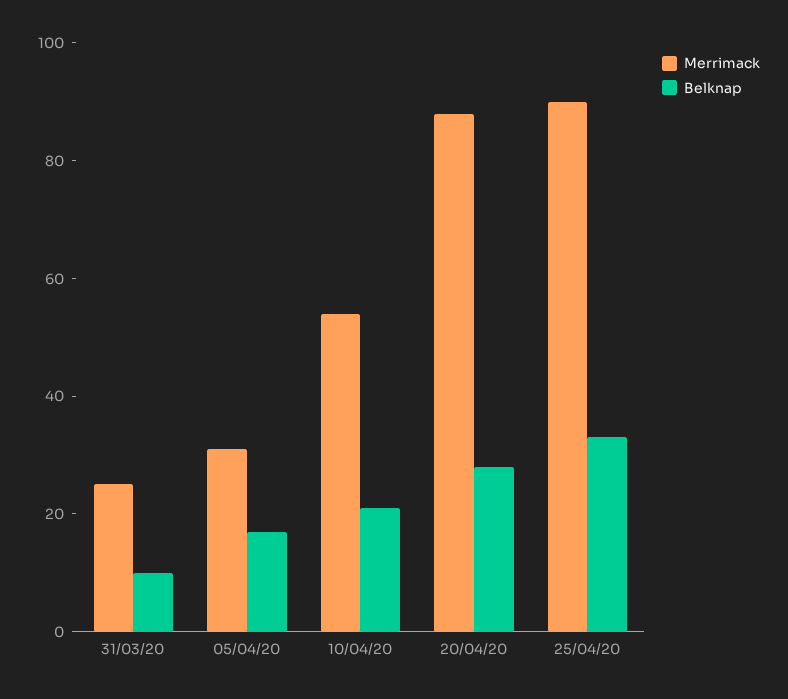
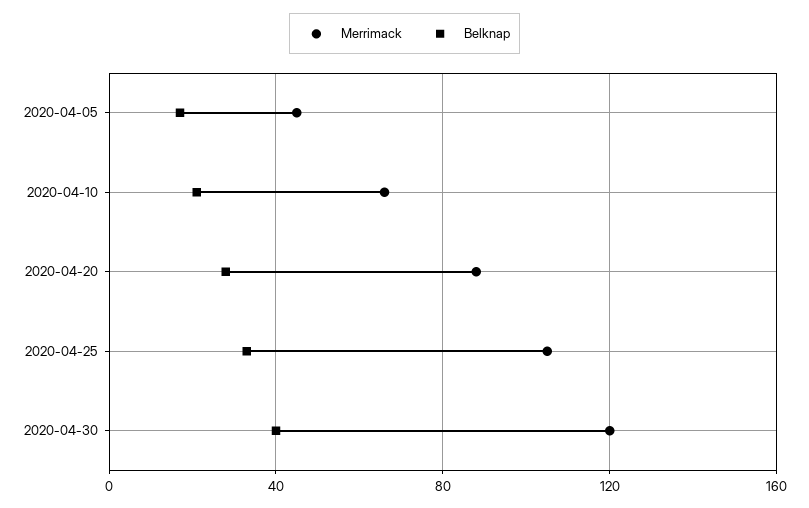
Merrimack, 31/03/20: 25 -> none
Belknap, 31/03/20: 10 -> none
Merrimack, 05/04/20: 30 -> 45
Merrimack, 10/04/20: 55 -> 65
Merrimack, 25/04/20: 90 -> 105
Merrimack, 2020-04-30: none -> 120
Belknap, 2020-04-30: none -> 40

